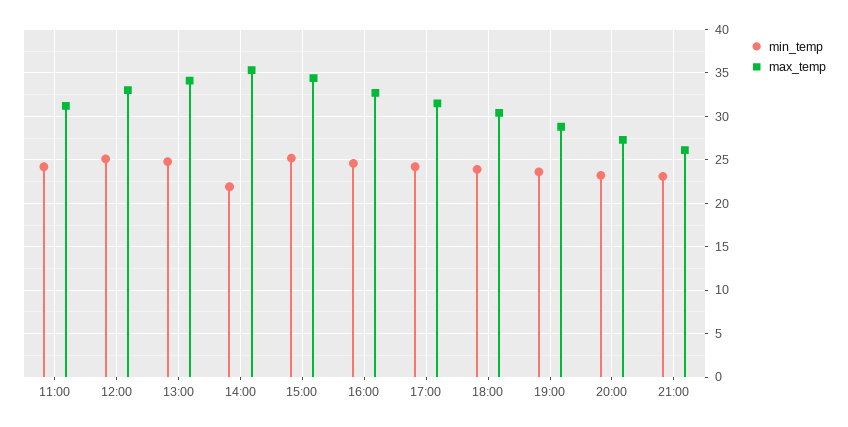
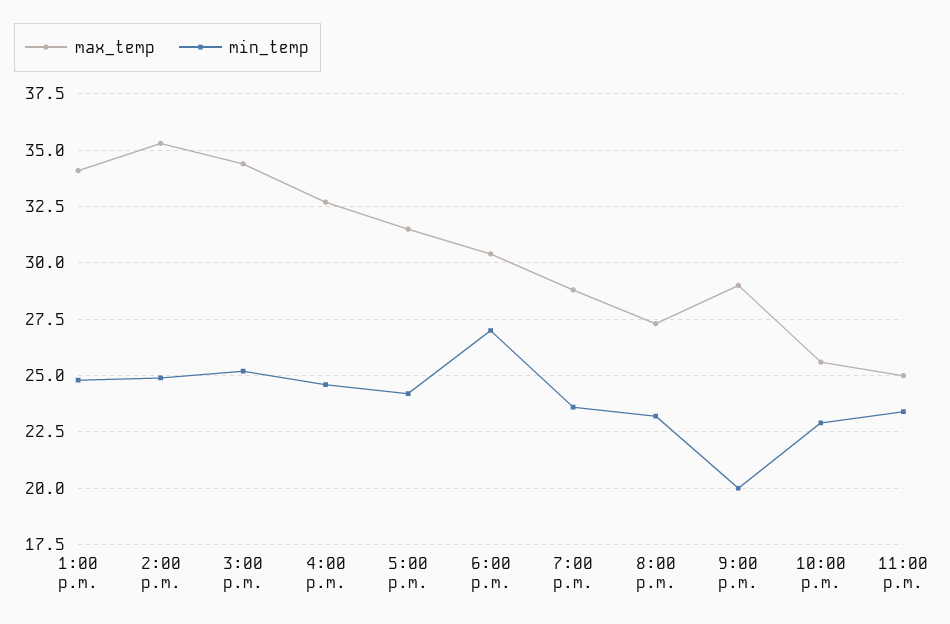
min_temp, 11:00: 24 -> none
max_temp, 11:00: 31 -> none
min_temp, 12:00: 25 -> none
max_temp, 12:00: 33 -> none
min_temp, 14:00: 22 -> 25
min_temp, 18:00: 24 -> 27
min_temp, 21:00: 23 -> 20
max_temp, 21:00: 26 -> 29
max_temp, 10:00 p.m.: none -> 25.5
min_temp, 10:00 p.m.: none -> 23
max_temp, 11:00 p.m.: none -> 25
min_temp, 11:00 p.m.: none -> 23.5

